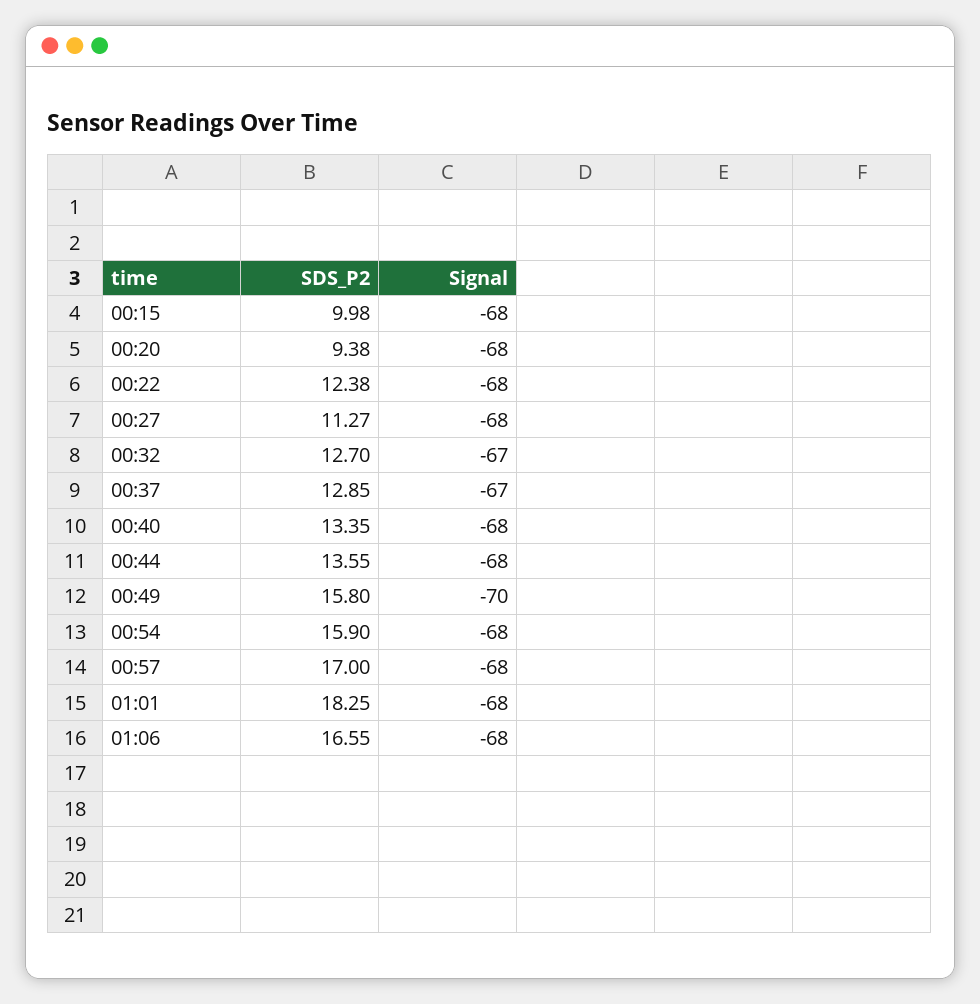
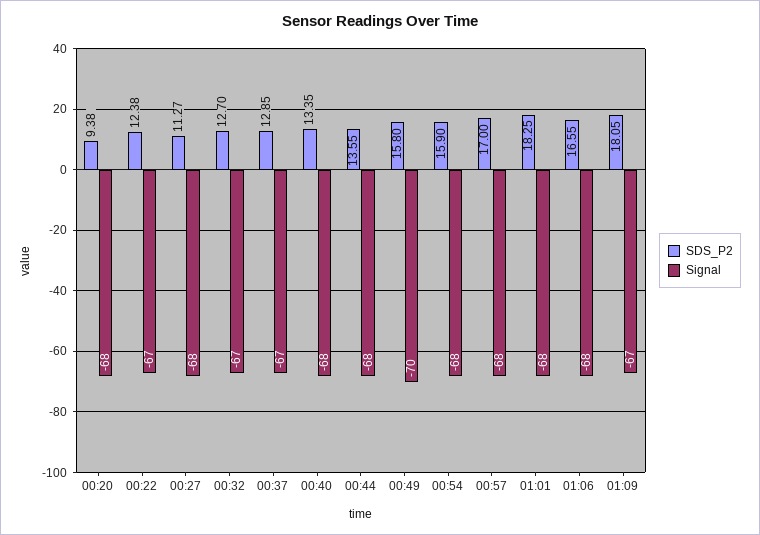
SDS_P2, 00:15: 9.98 -> none
Signal, 00:15: -68 -> none
Signal, 00:22: -68 -> -67
SDS_P2, 01:09: none -> 18.05
Signal, 01:09: none -> -67

